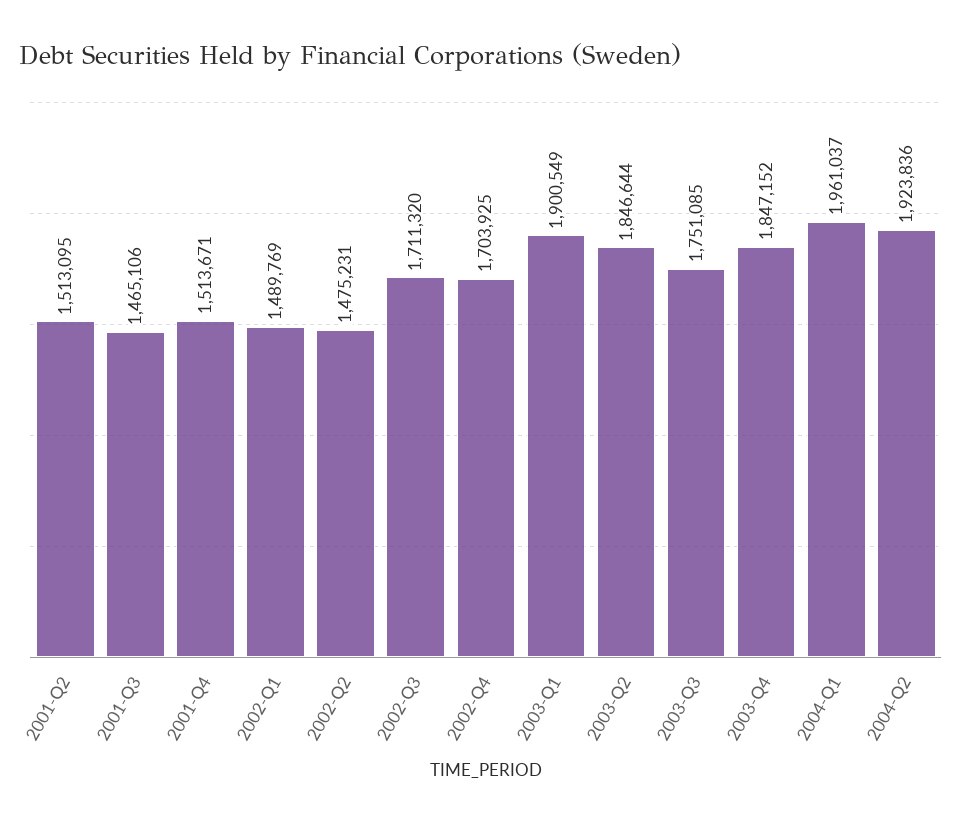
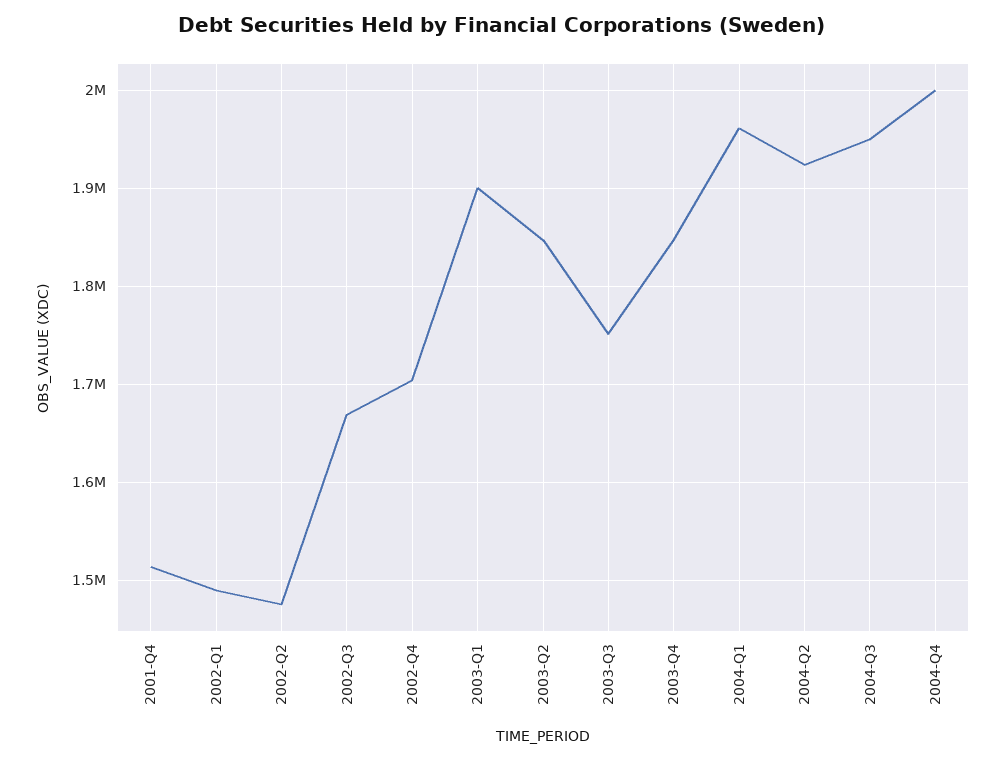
2001-Q2: 1513095 -> none
2001-Q3: 1465106 -> none
2002-Q3: 1711320 -> 1670000
2004-Q3: none -> 1950000
2004-Q4: none -> 2000000

